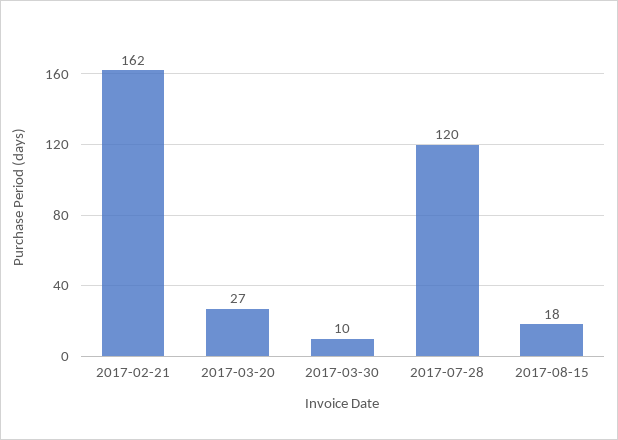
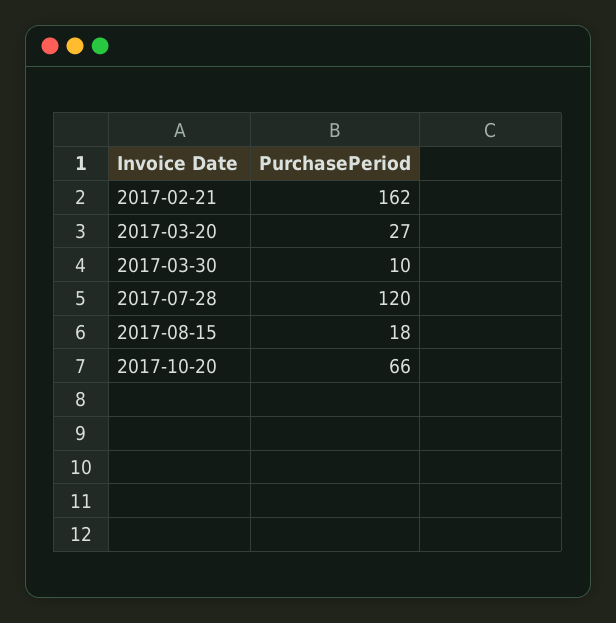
2017-10-20: none -> 66

